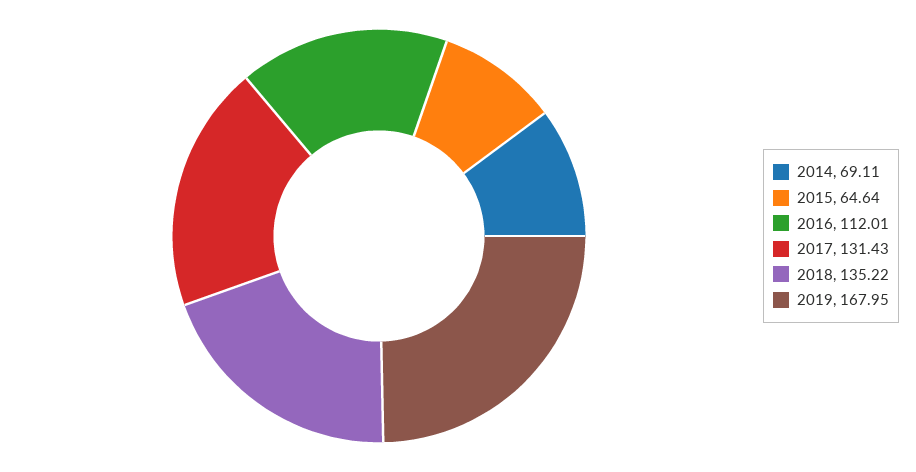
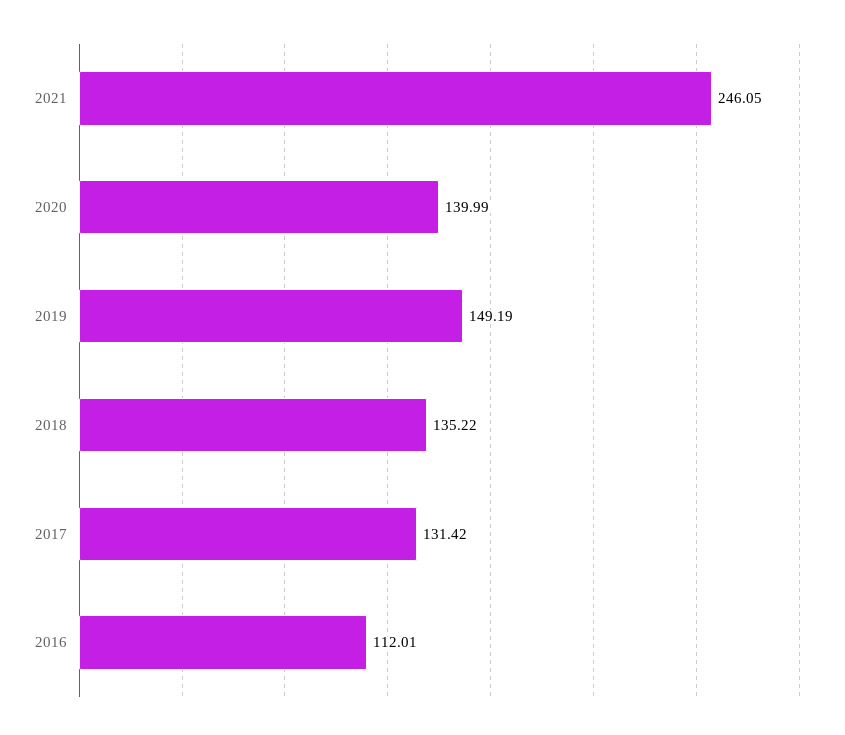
2014: 69.11 -> none
2015: 64.64 -> none
2017: 131.43 -> 131.42
2019: 167.95 -> 149.19
2021: none -> 246.05
2020: none -> 139.99

